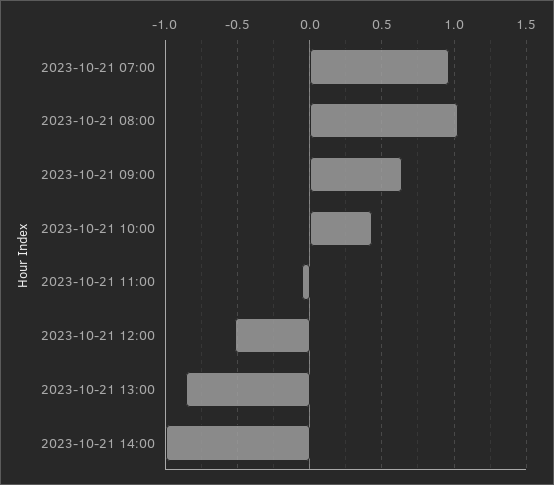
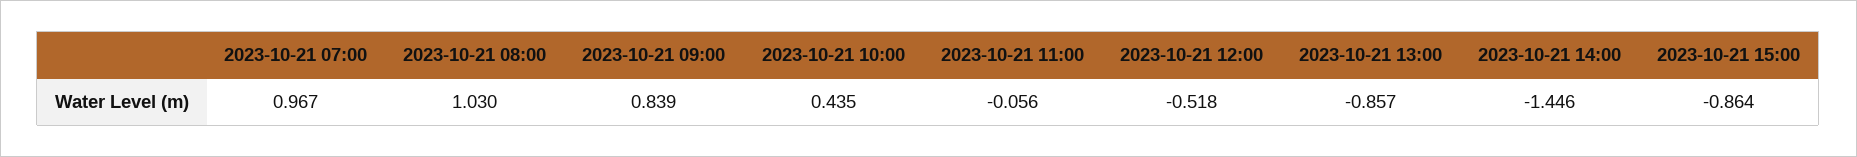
2023-10-21 09:00: 0.65 -> 0.839
2023-10-21 14:00: -1 -> -1.446
2023-10-21 15:00: none -> -0.864

